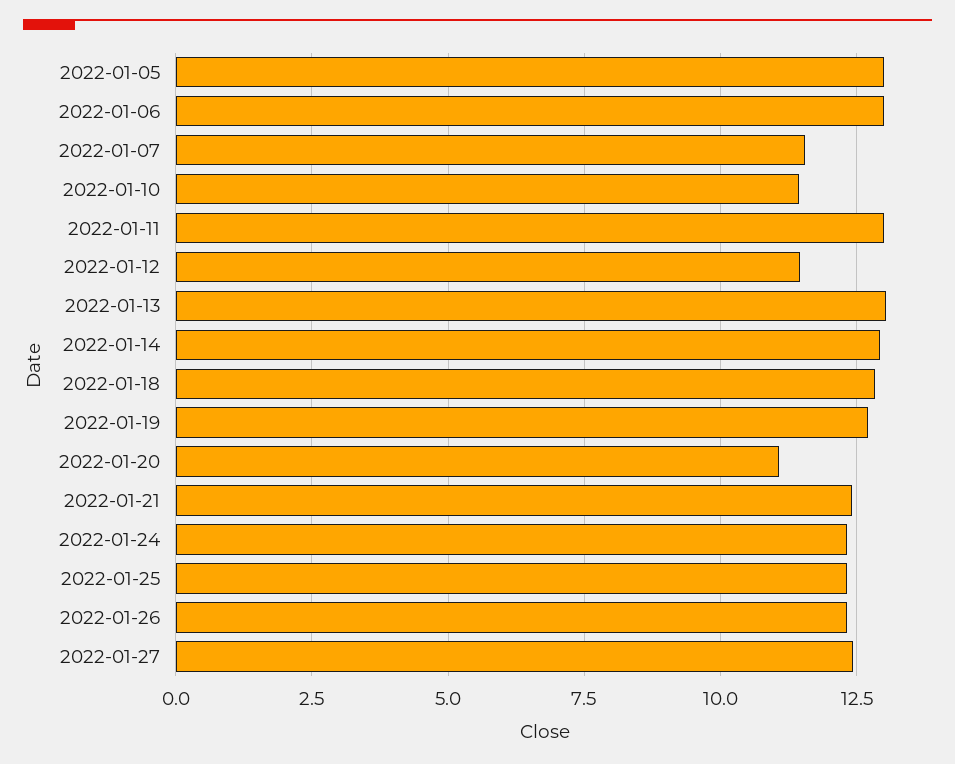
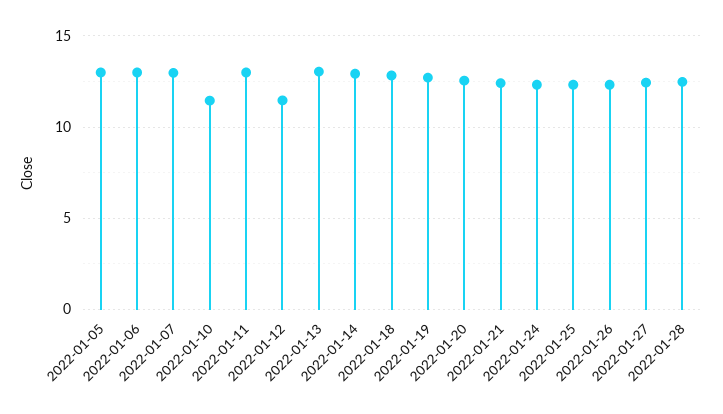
2022-01-07: 11.5 -> 13
2022-01-20: 11 -> 12.5
2022-01-28: none -> 12.5

